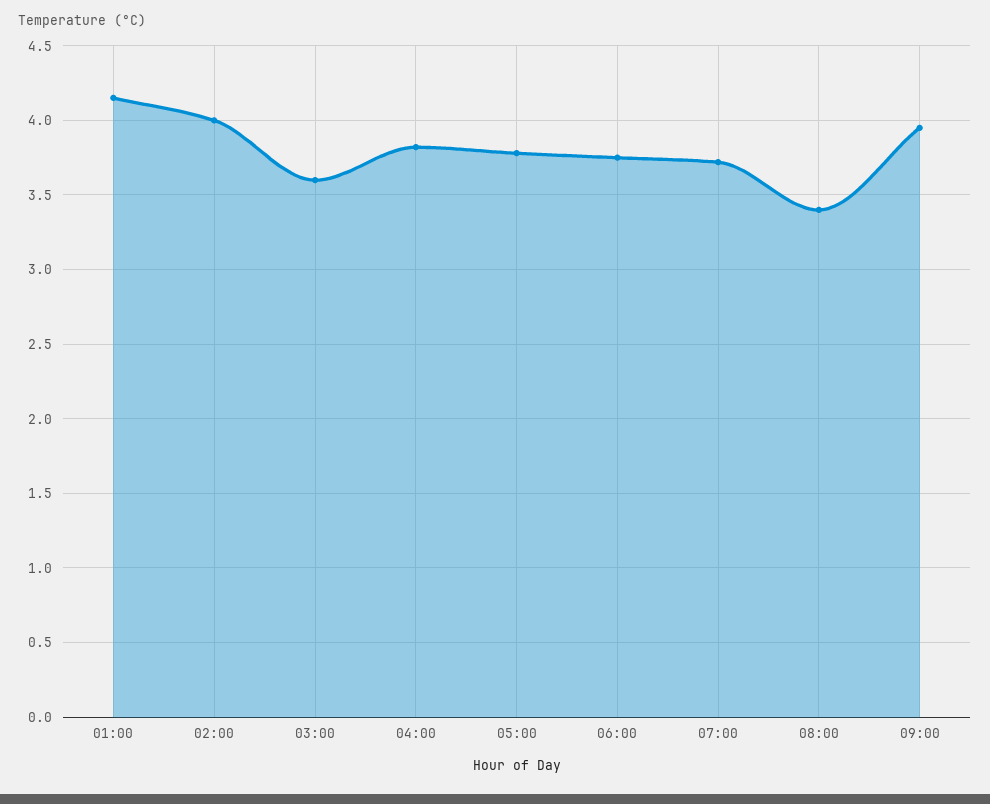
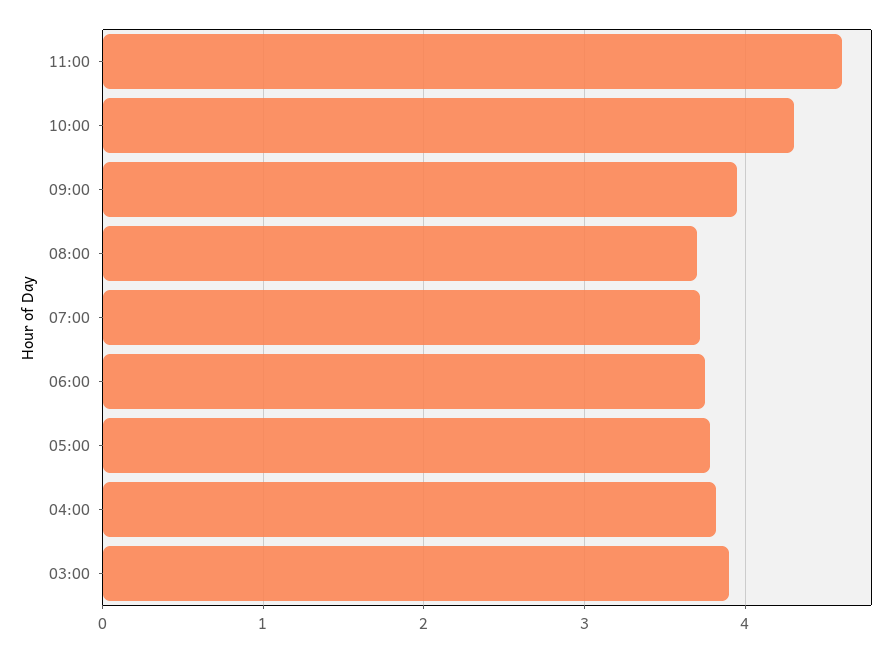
01:00: 4.15 -> none
02:00: 4 -> none
03:00: 3.6 -> 3.9
08:00: 3.4 -> 3.7
11:00: none -> 4.6
10:00: none -> 4.3

